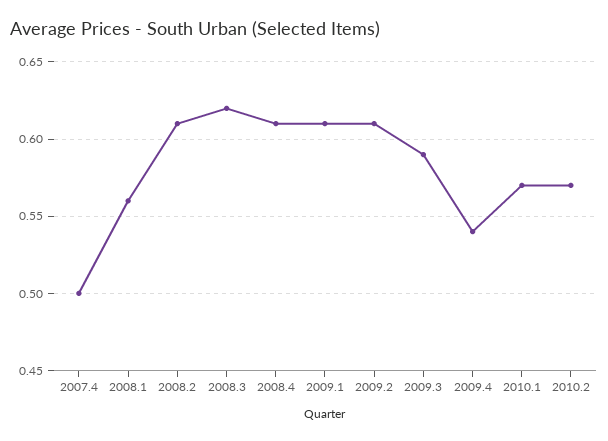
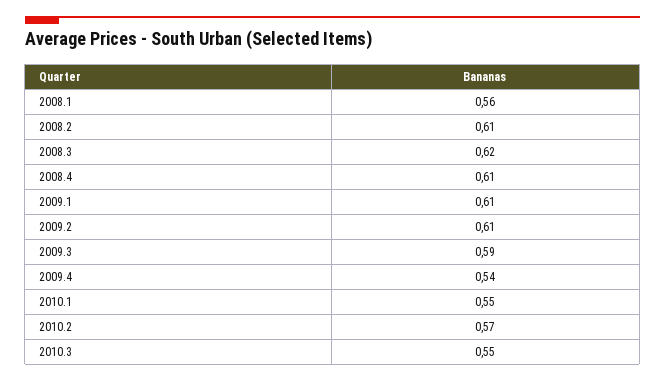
2007.4: 0.5 -> none
2010.1: 0.57 -> 0.55
2010.3: none -> 0.55

